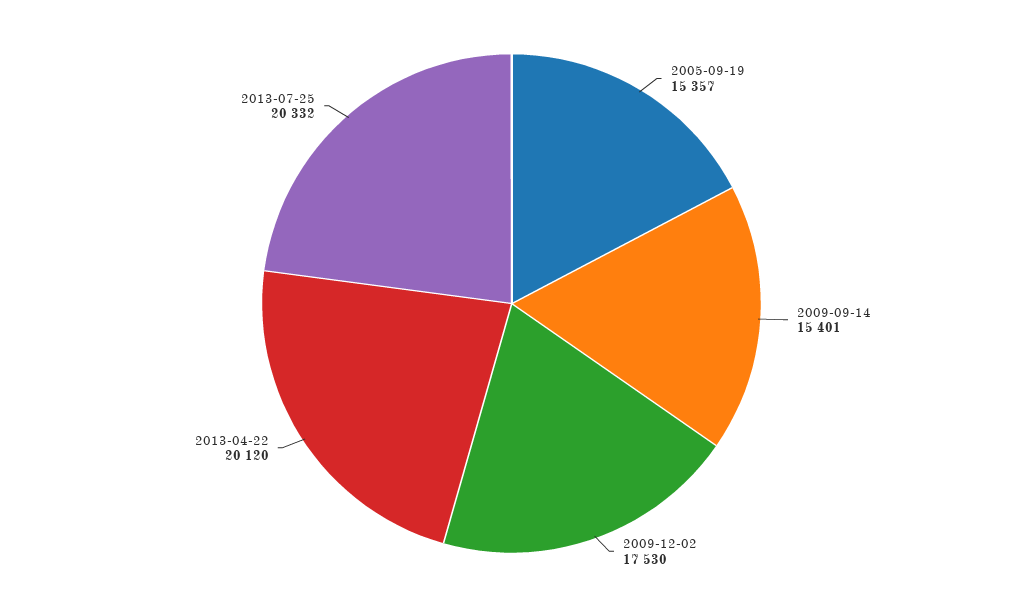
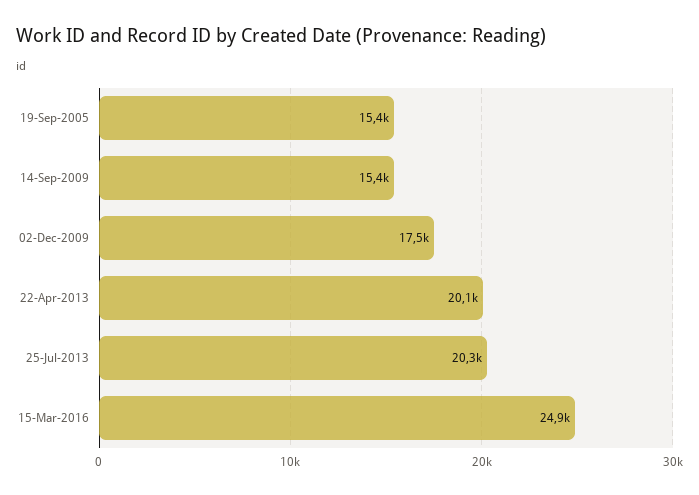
15-Mar-2016: none -> 24900

